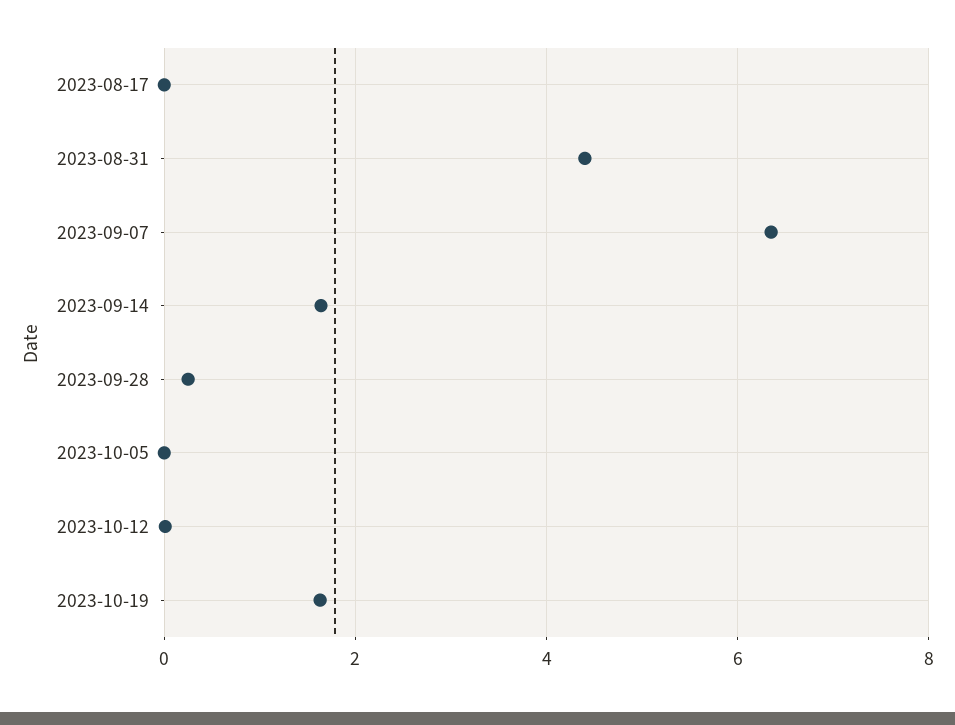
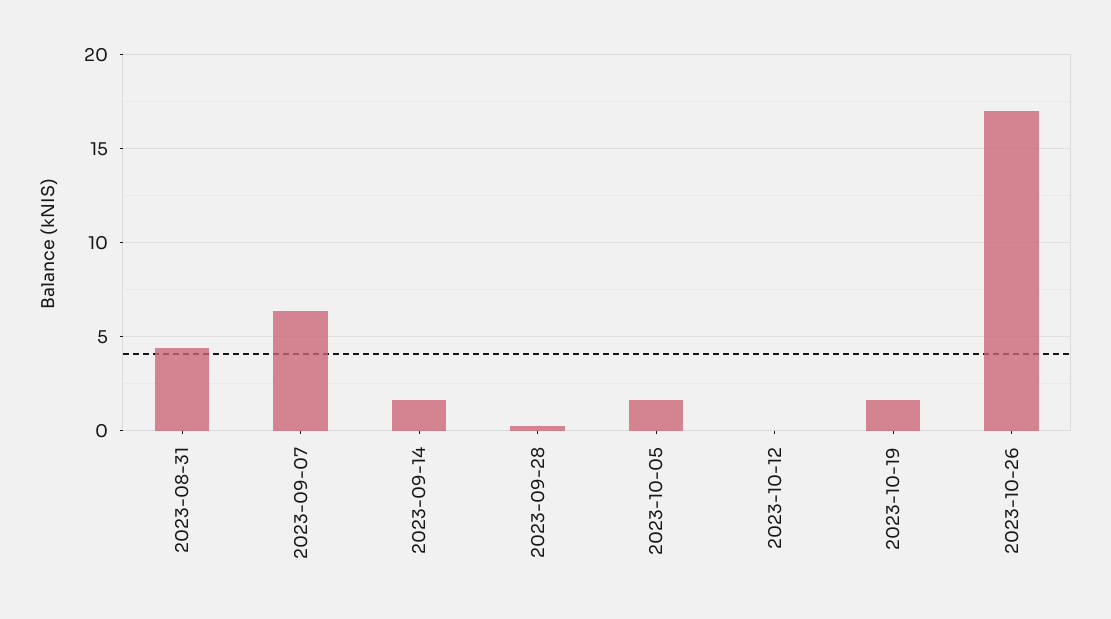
2023-08-17: 0 -> none
2023-10-05: 0 -> 1.5
2023-10-26: none -> 17

